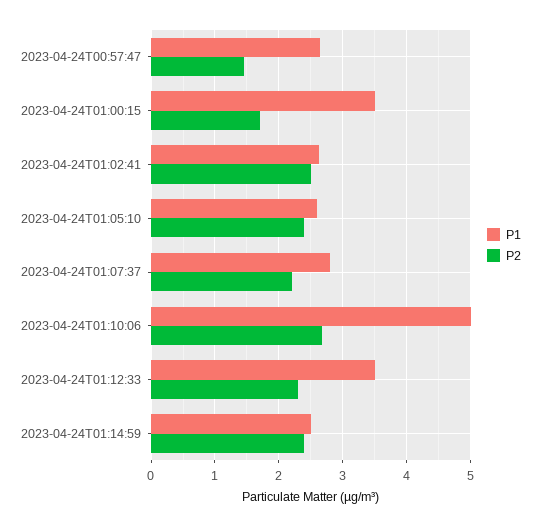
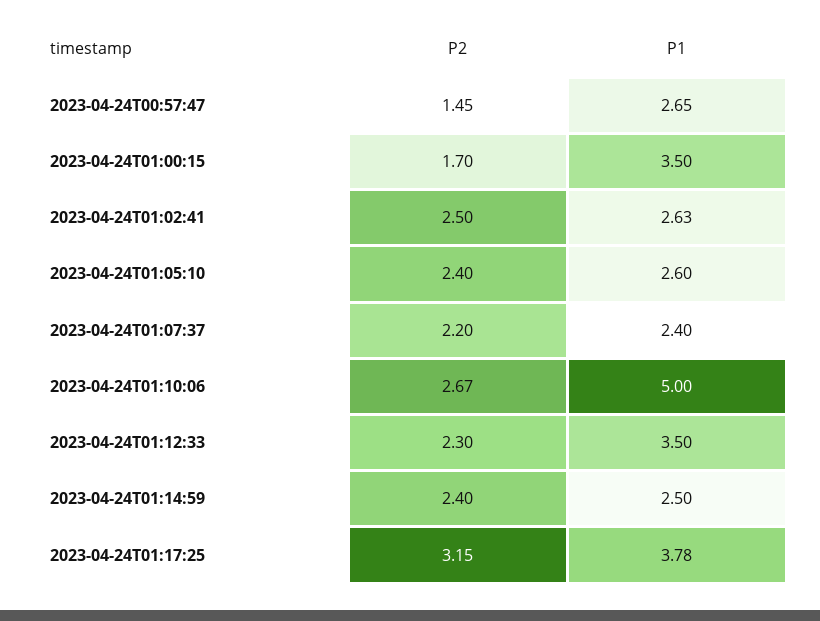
P1, 2023-04-24T01:07:37: 2.8 -> 2.4
P2, 2023-04-24T01:17:25: none -> 3.15
P1, 2023-04-24T01:17:25: none -> 3.78

